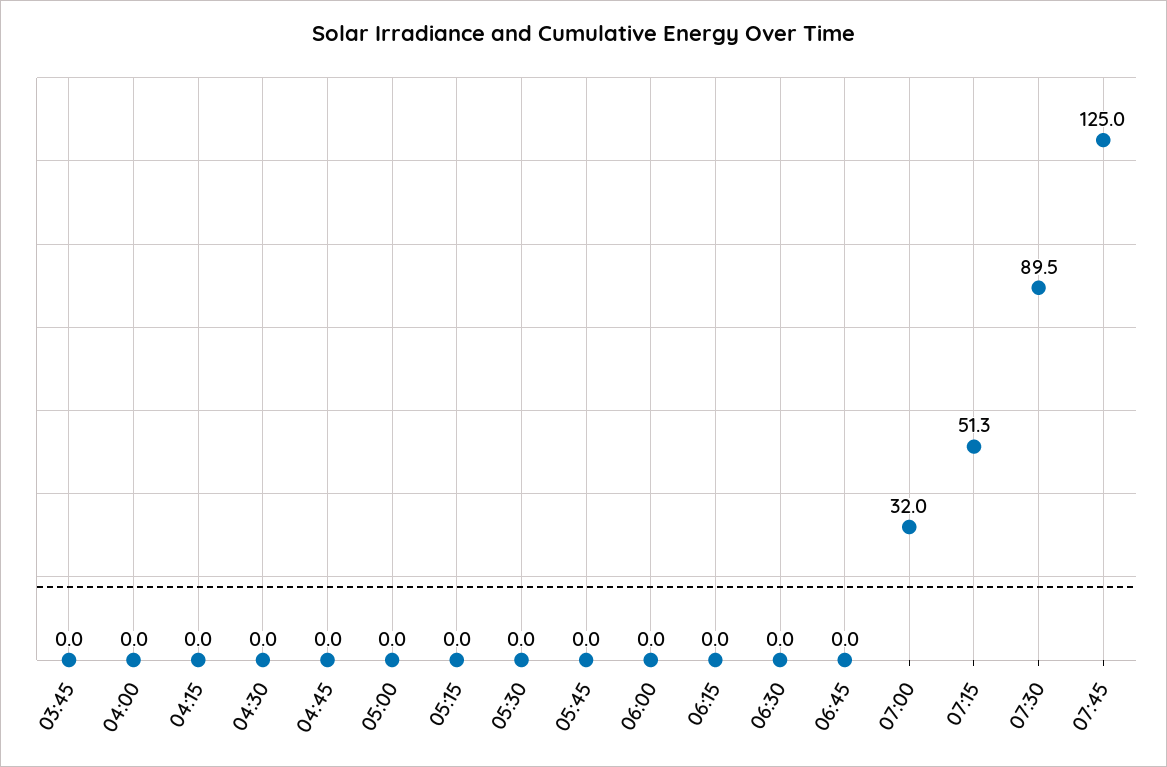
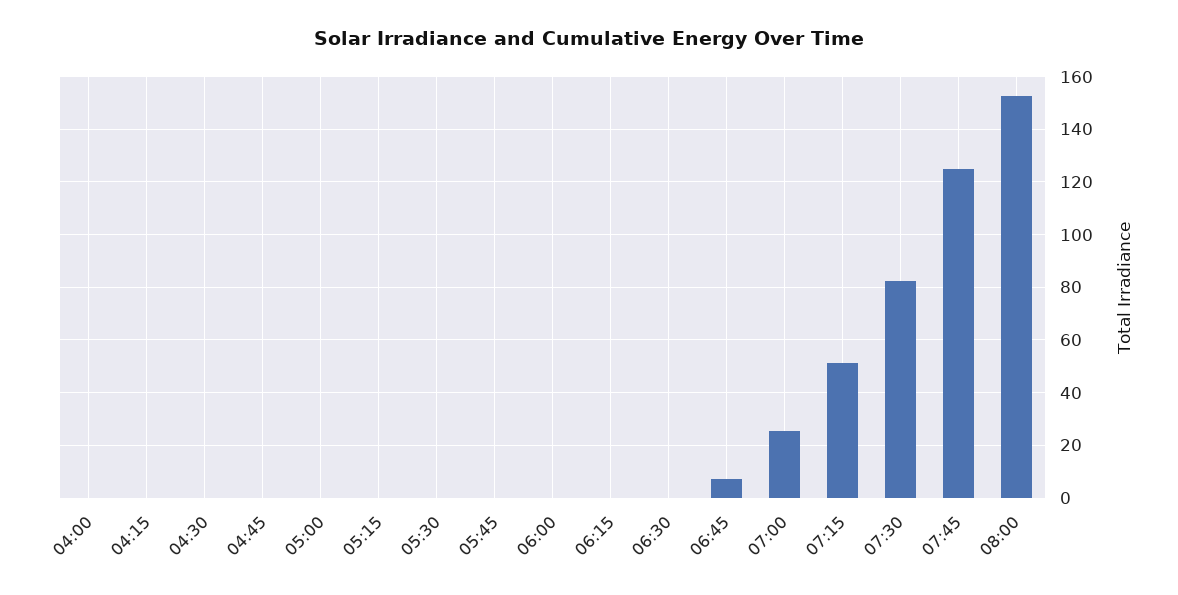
03:45: 0 -> none
06:45: 0 -> 7.5
07:00: 32 -> 25
07:30: 89.5 -> 82.5
08:00: none -> 152.5

